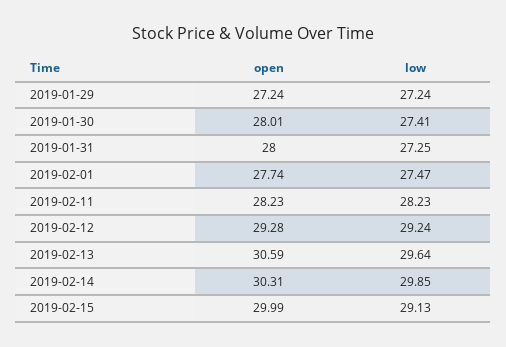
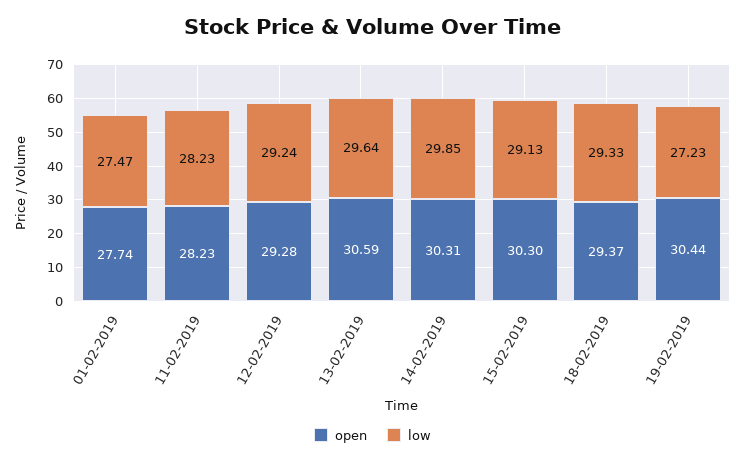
open, 2019-01-29: 27.24 -> none
low, 2019-01-29: 27.24 -> none
open, 2019-01-30: 28.01 -> none
low, 2019-01-30: 27.41 -> none
open, 2019-01-31: 28 -> none
low, 2019-01-31: 27.25 -> none
open, 2019-02-15: 29.99 -> 30.3
open, 18-02-2019: none -> 29.37
low, 18-02-2019: none -> 29.33
open, 19-02-2019: none -> 30.44
low, 19-02-2019: none -> 27.23

